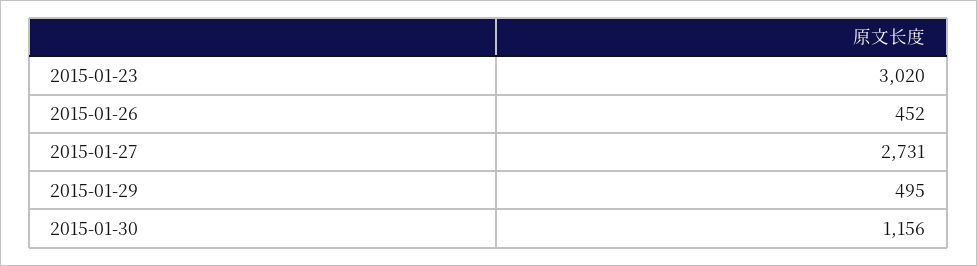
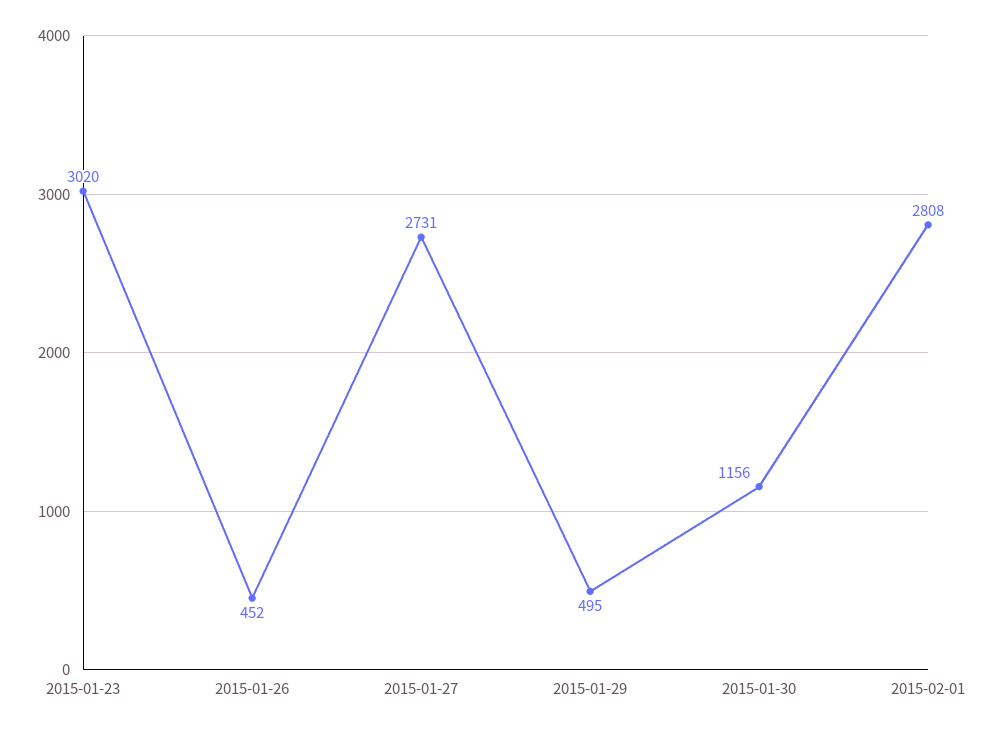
2015-02-01: none -> 2808

